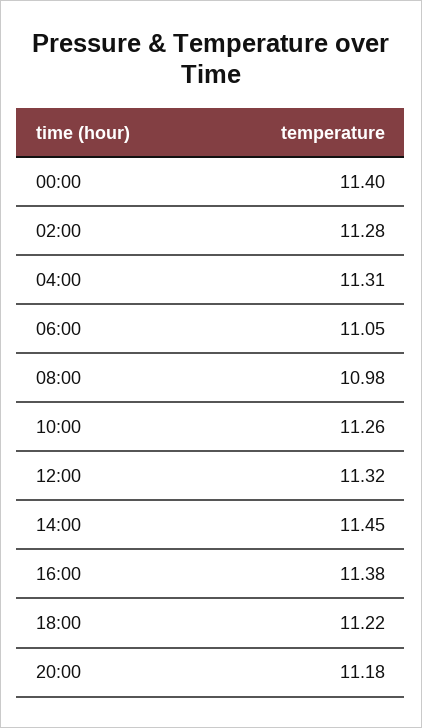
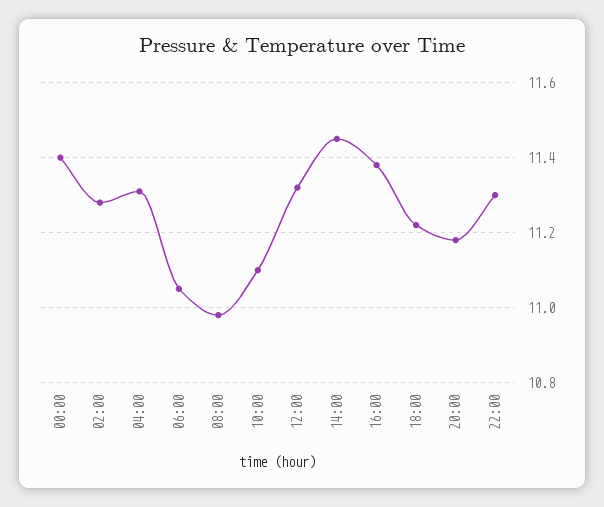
10:00: 11.26 -> 11.1
22:00: none -> 11.3

